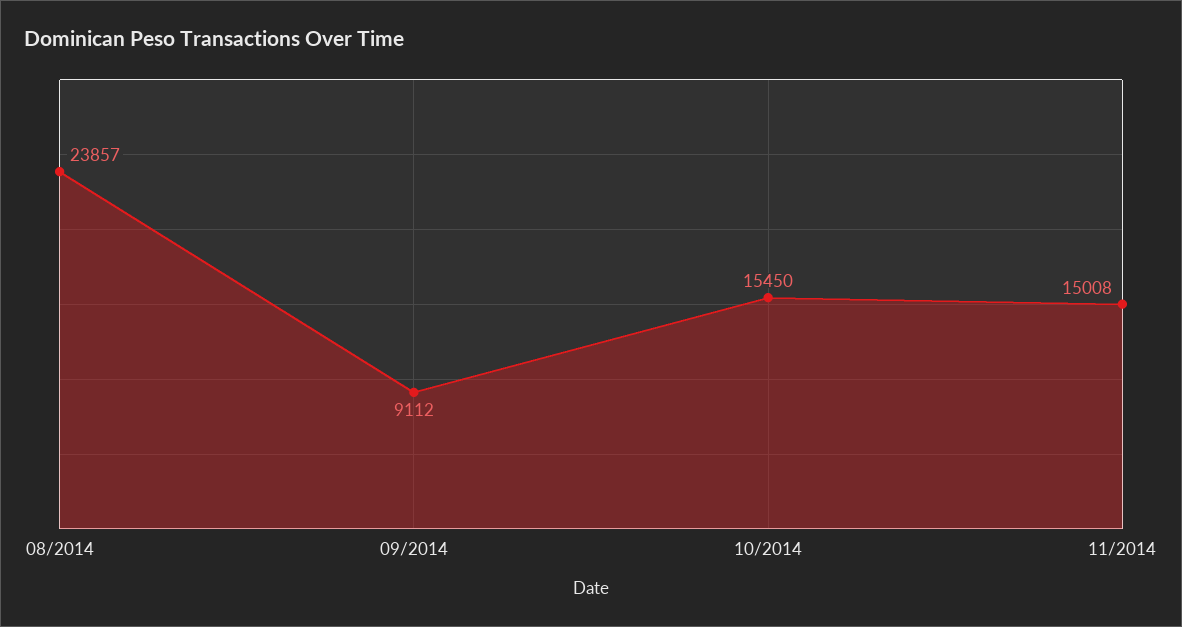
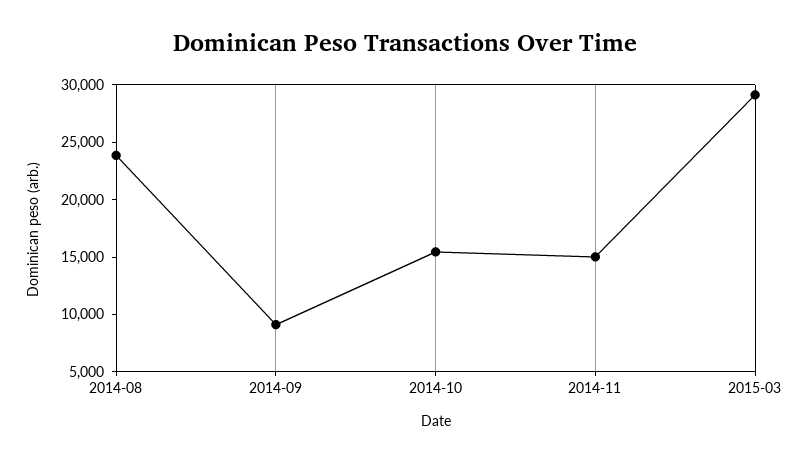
2015-03: none -> 29000

